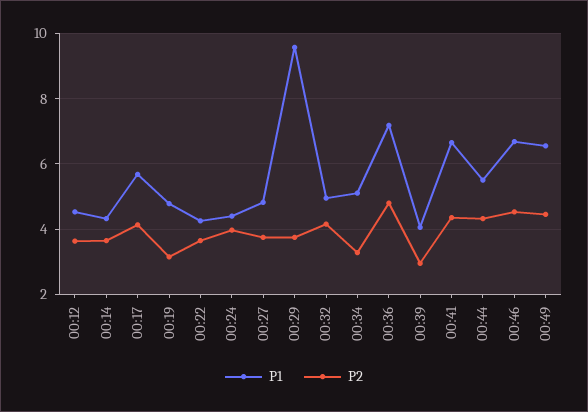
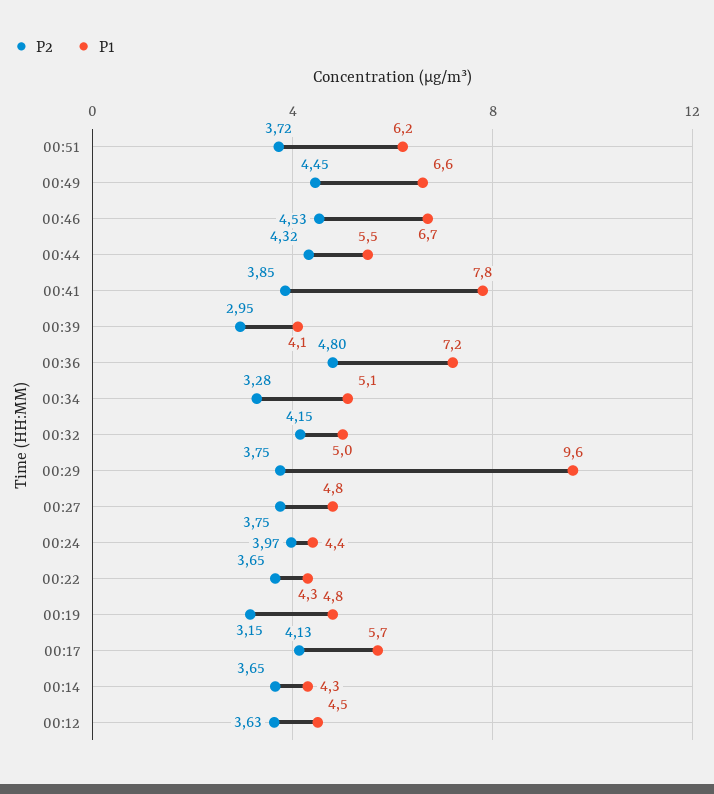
P1, 00:41: 6.6 -> 7.8
P2, 00:41: 4.4 -> 3.85
P2, 00:51: none -> 3.72
P1, 00:51: none -> 6.2

